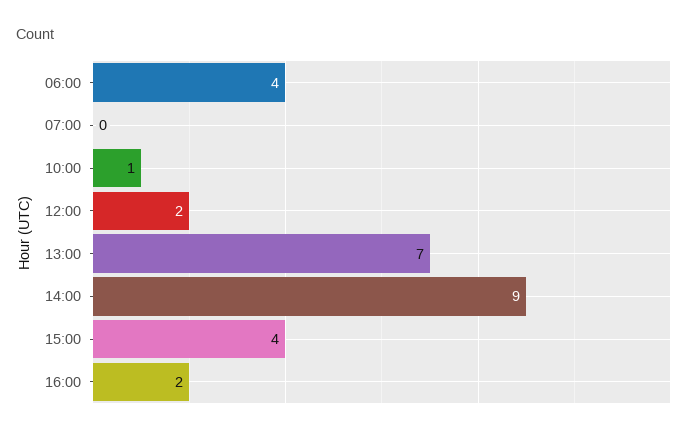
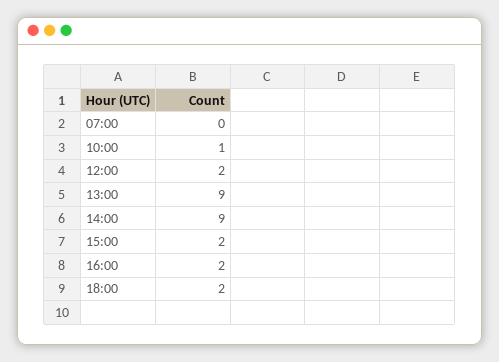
06:00: 4 -> none
13:00: 7 -> 9
15:00: 4 -> 2
18:00: none -> 2

